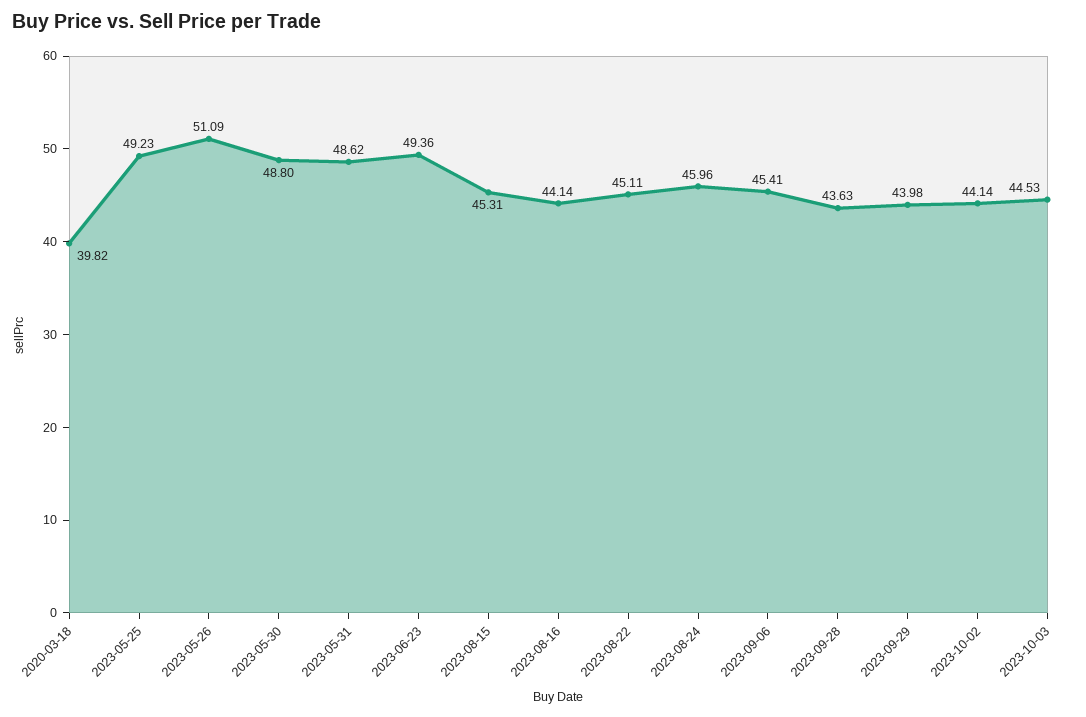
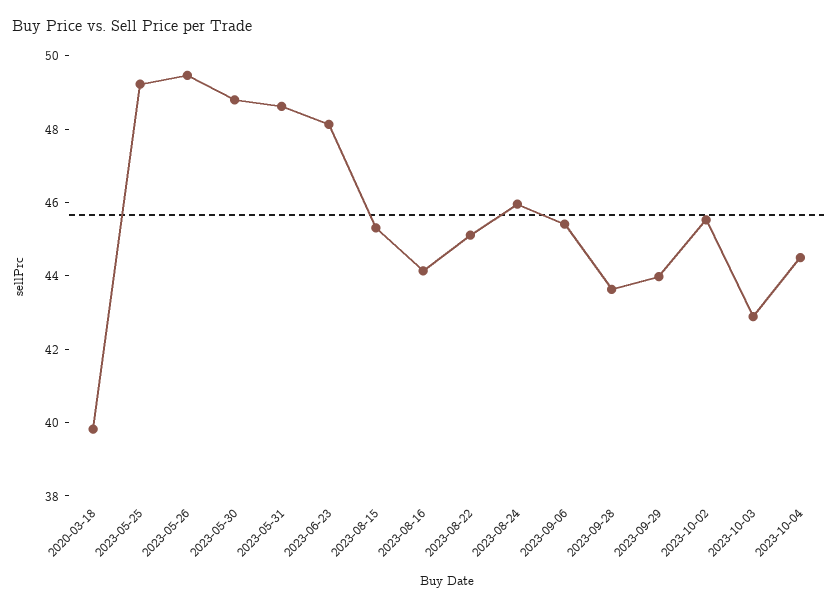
2023-05-26: 51.09 -> 49.5
2023-06-23: 49.36 -> 48
2023-10-02: 44.14 -> 45.5
2023-10-03: 44.53 -> 43
2023-10-04: none -> 44.5

